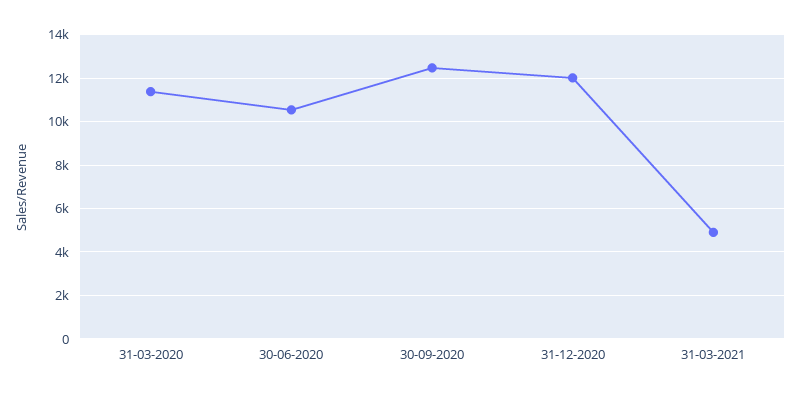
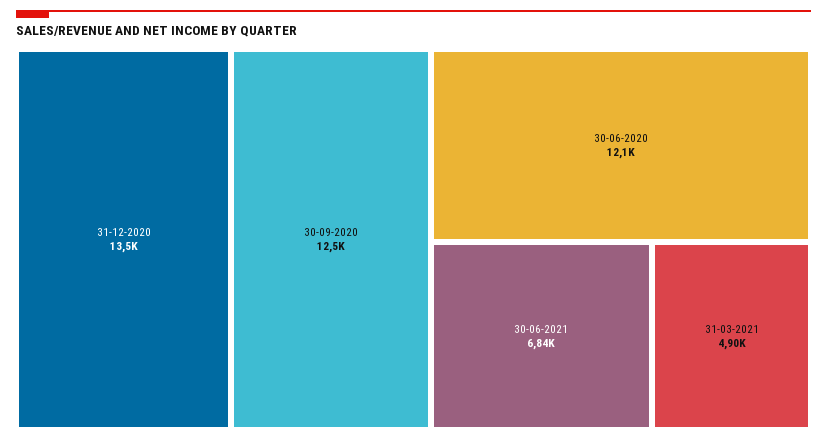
31-03-2020: 11500 -> none
30-06-2020: 10500 -> 12100
31-12-2020: 12000 -> 13500
30-06-2021: none -> 6840

